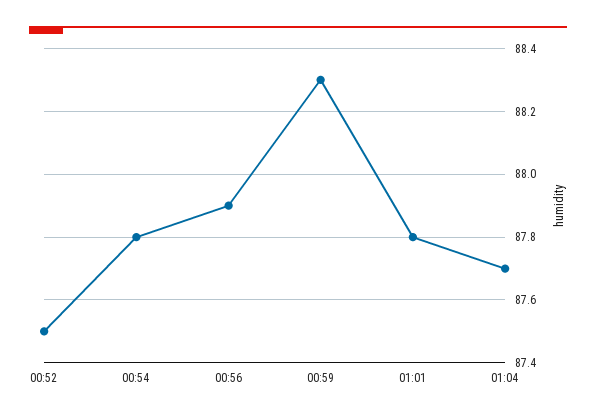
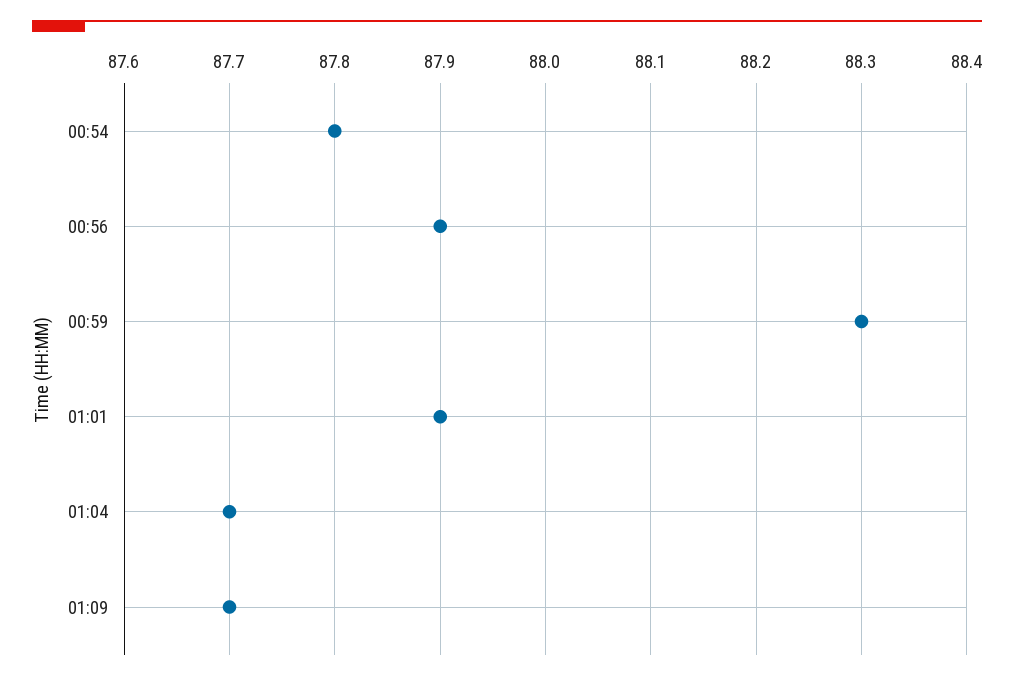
00:52: 87.5 -> none
01:01: 87.8 -> 87.9
01:09: none -> 87.7

